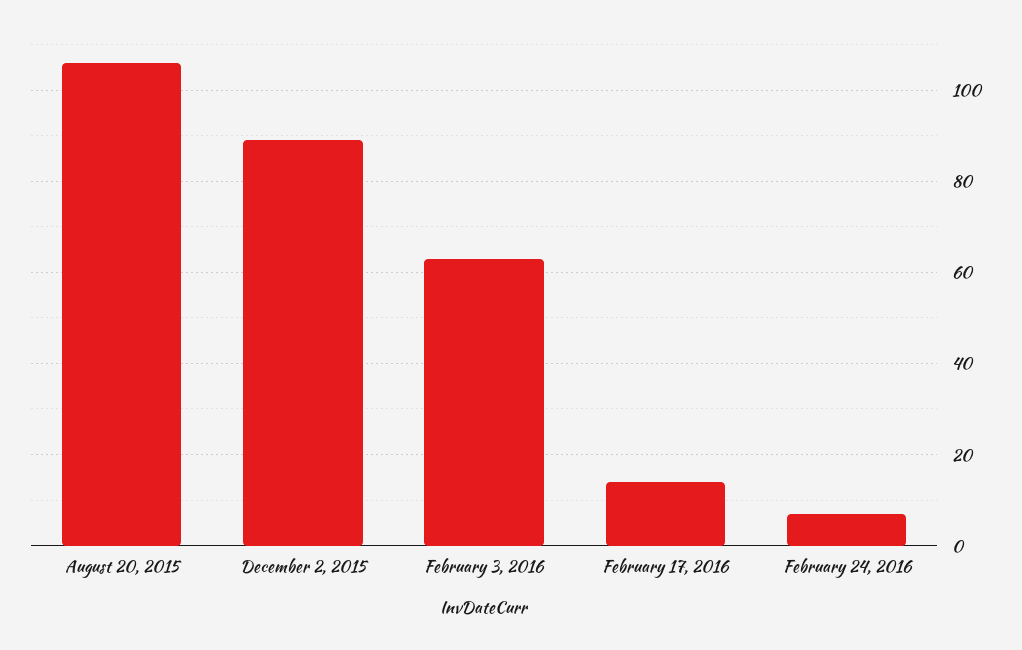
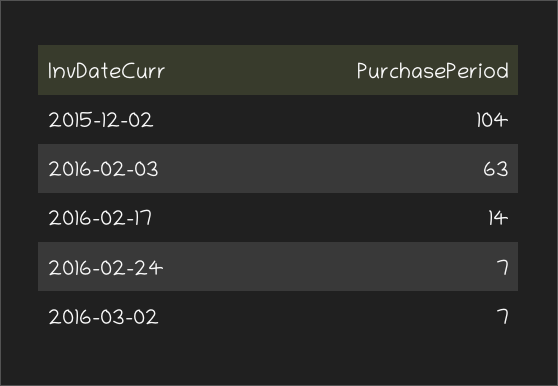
August 20, 2015: 105 -> none
December 2, 2015: 90 -> 104
2016-03-02: none -> 7

